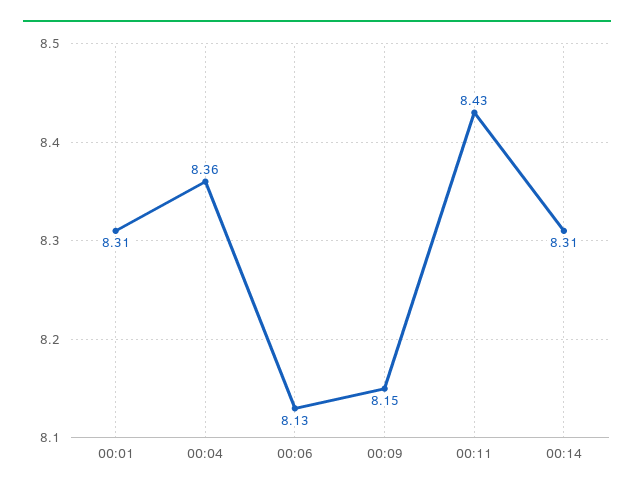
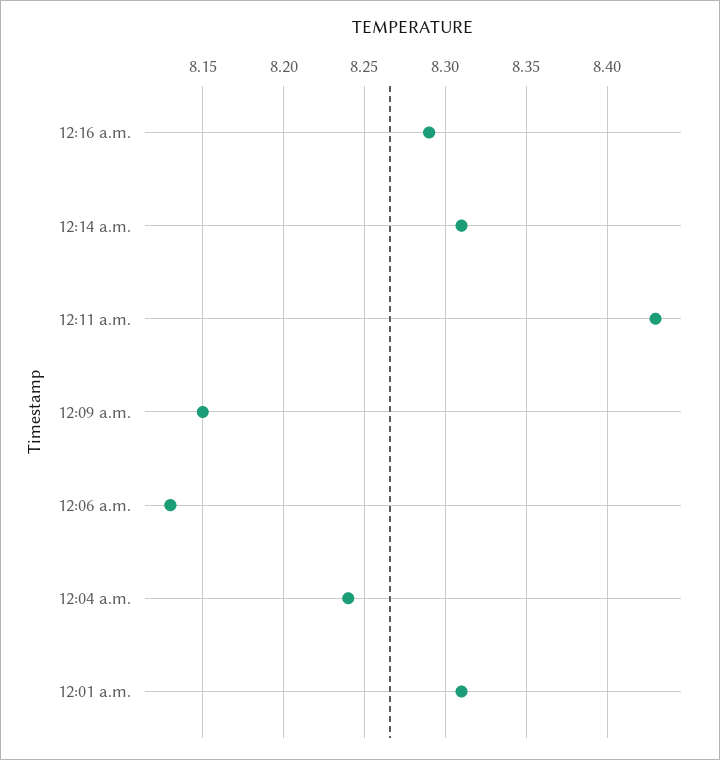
00:04: 8.36 -> 8.24
12:16 a.m.: none -> 8.29

